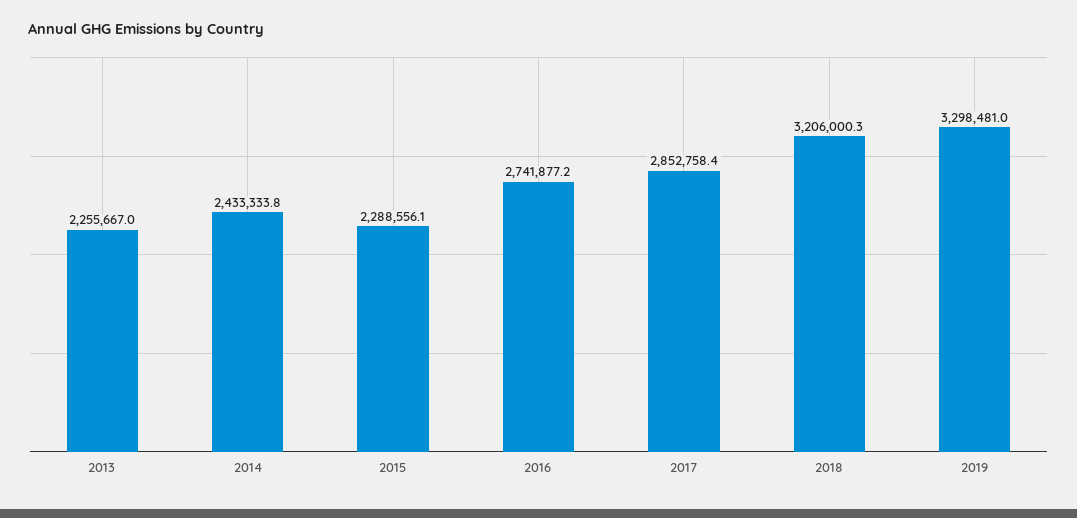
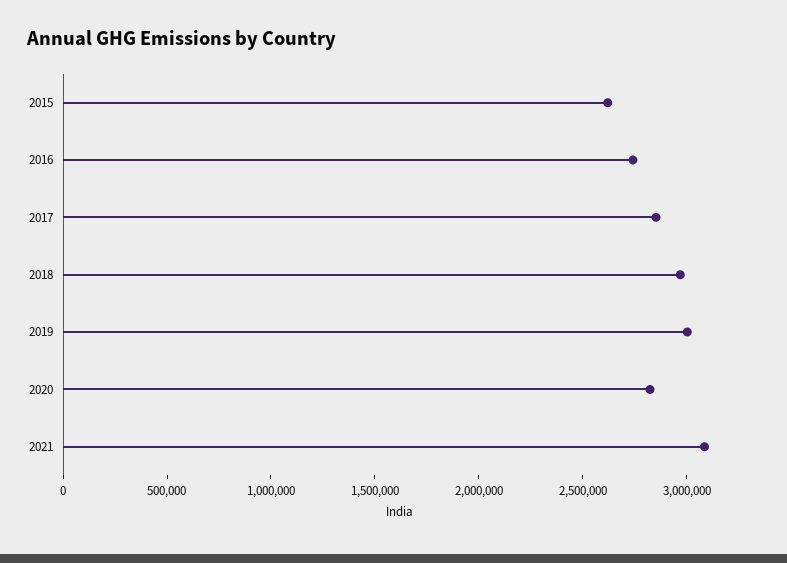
2013: 2255667 -> none
2014: 2433333.8 -> none
2015: 2288556.1 -> 2600000
2018: 3206000.3 -> 3000000
2019: 3298481 -> 3000000
2020: none -> 2800000
2021: none -> 3100000

